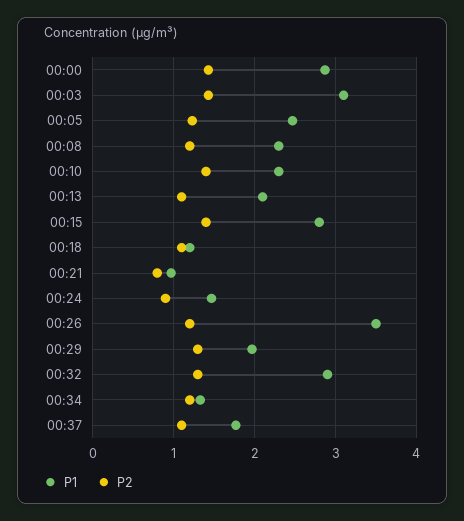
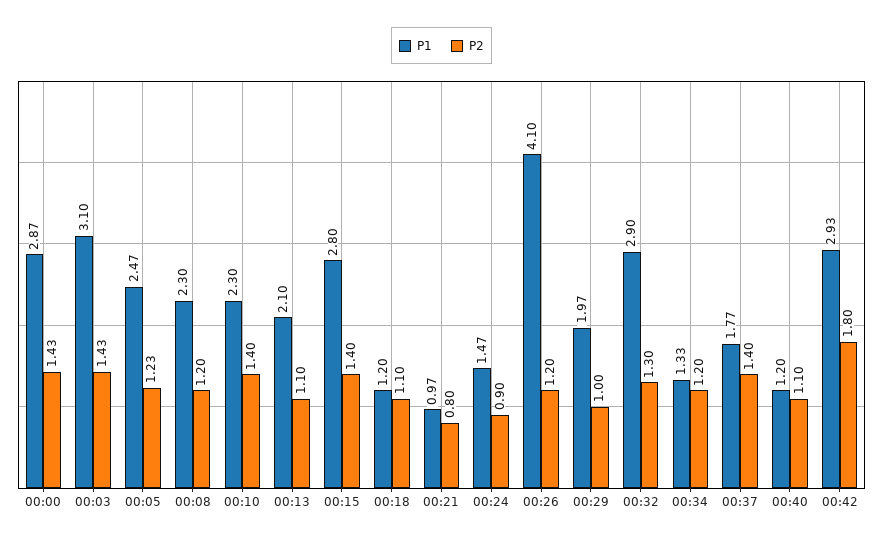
P1, 00:26: 3.5 -> 4.1
P2, 00:29: 1.3 -> 1
P2, 00:37: 1.1 -> 1.4
P1, 00:40: none -> 1.2
P2, 00:40: none -> 1.1
P1, 00:42: none -> 2.93
P2, 00:42: none -> 1.8

